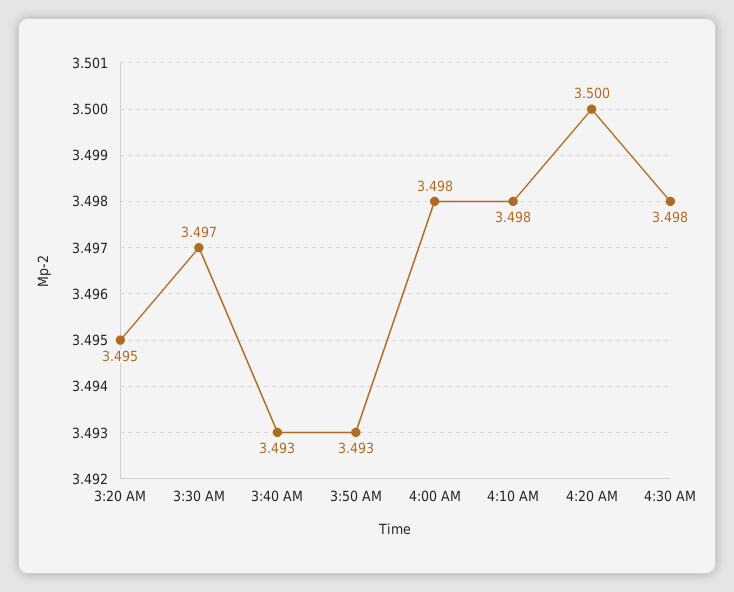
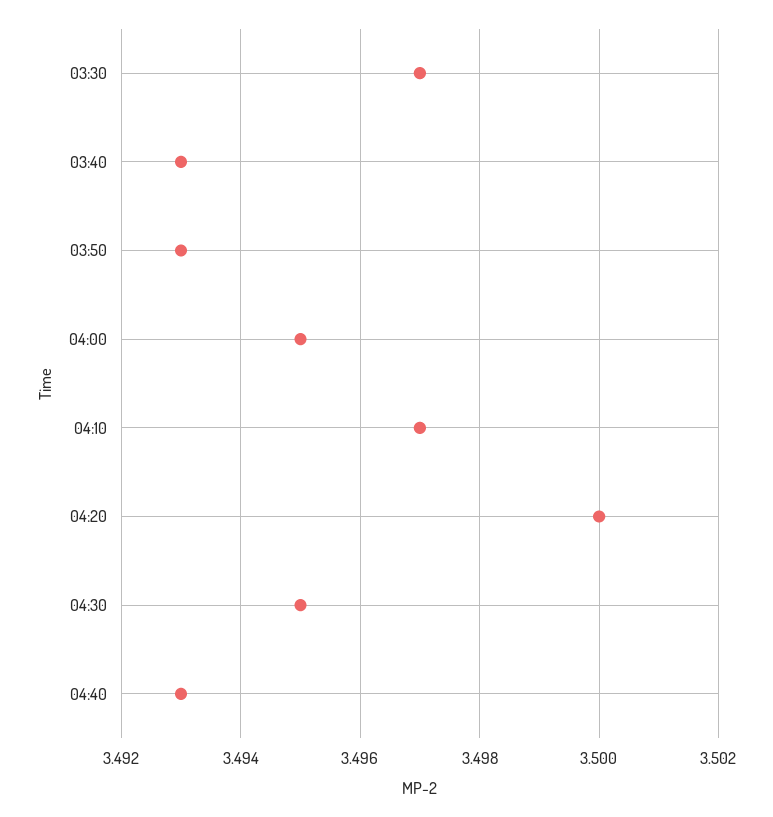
3:20 AM: 3.495 -> none
4:00 AM: 3.498 -> 3.495
4:10 AM: 3.498 -> 3.497
4:30 AM: 3.498 -> 3.495
04:40: none -> 3.493

